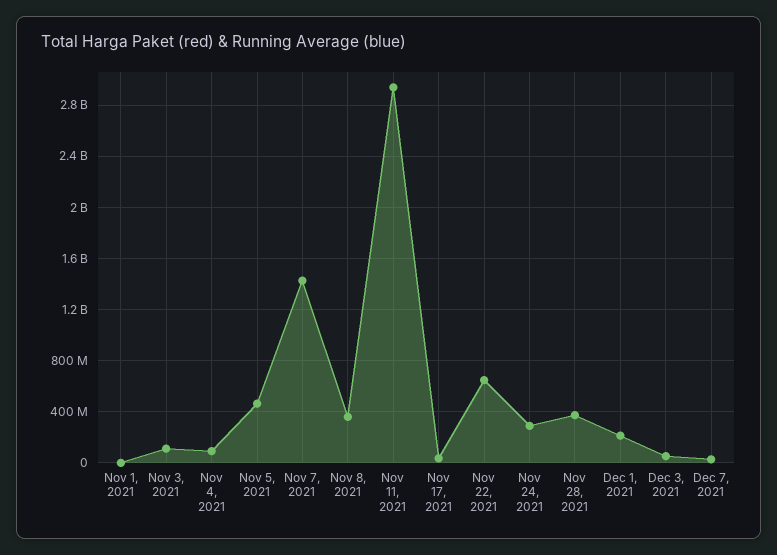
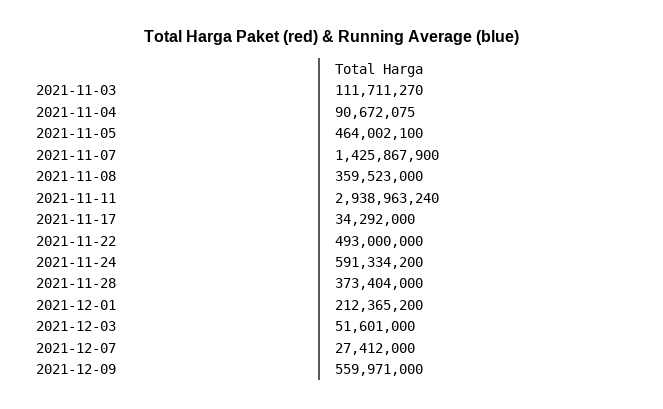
Nov 1, 2021: 0 -> none
Nov 22, 2021: 650000000 -> 493000000
Nov 24, 2021: 300000000 -> 591334200
2021-12-09: none -> 559971000

